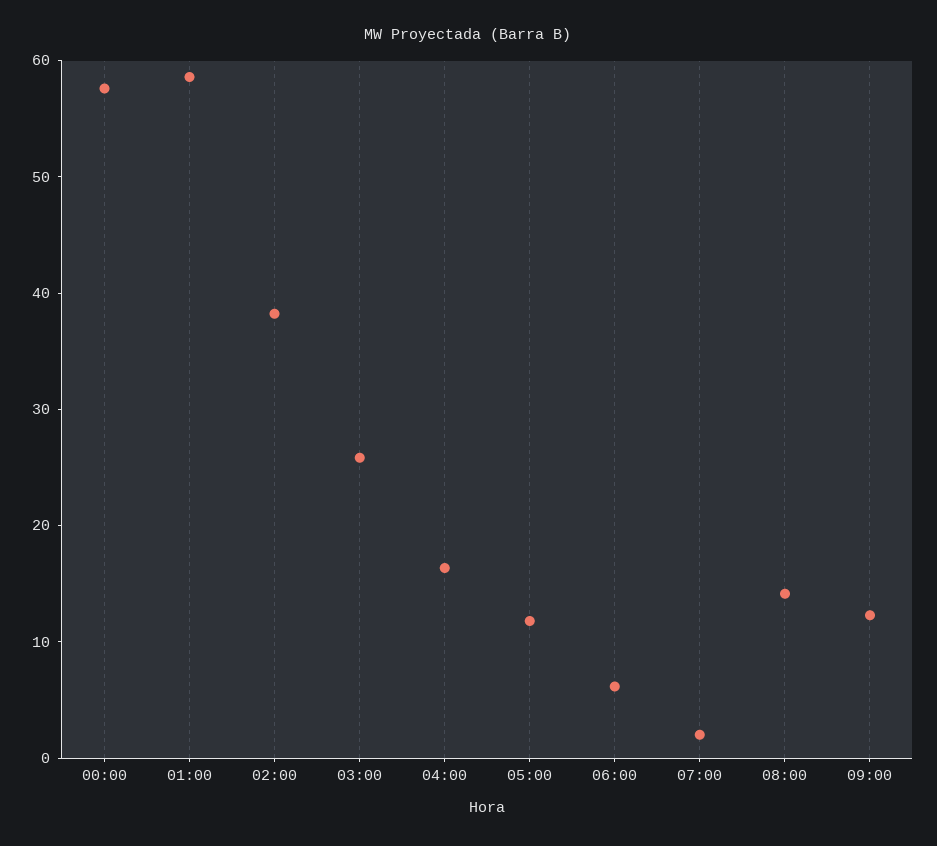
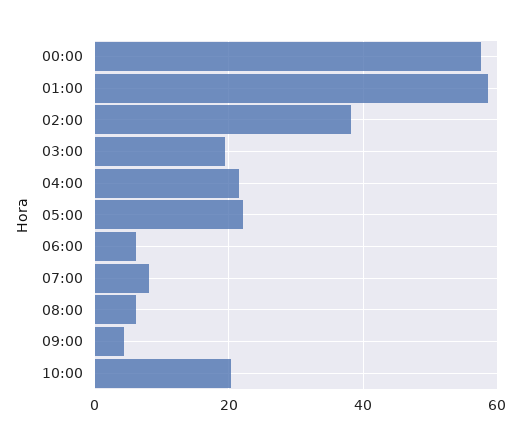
03:00: 26 -> 20
04:00: 16 -> 22
05:00: 12 -> 22
07:00: 2 -> 8
08:00: 14 -> 6
09:00: 12 -> 4
10:00: none -> 20

